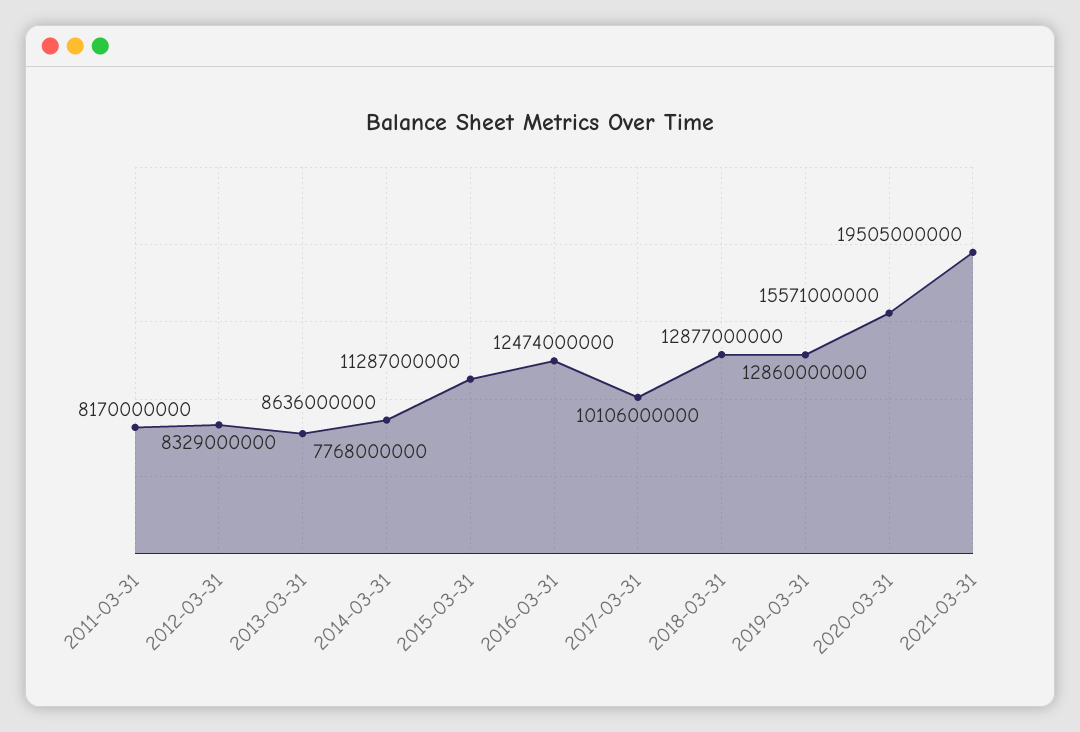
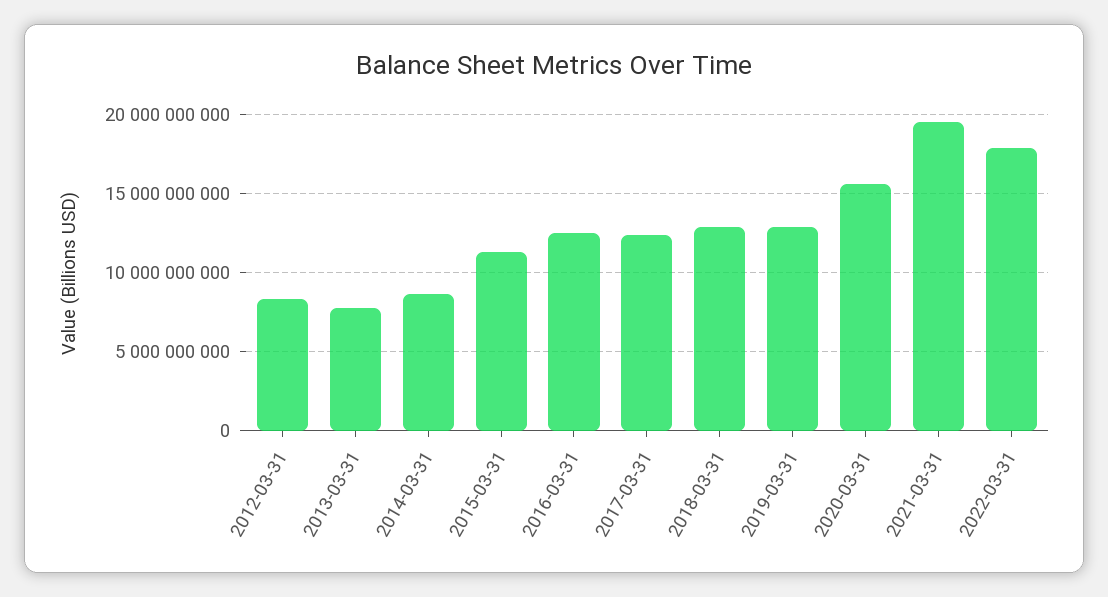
2011-03-31: 8170000000 -> none
2017-03-31: 10106000000 -> 12500000000
2022-03-31: none -> 18000000000

